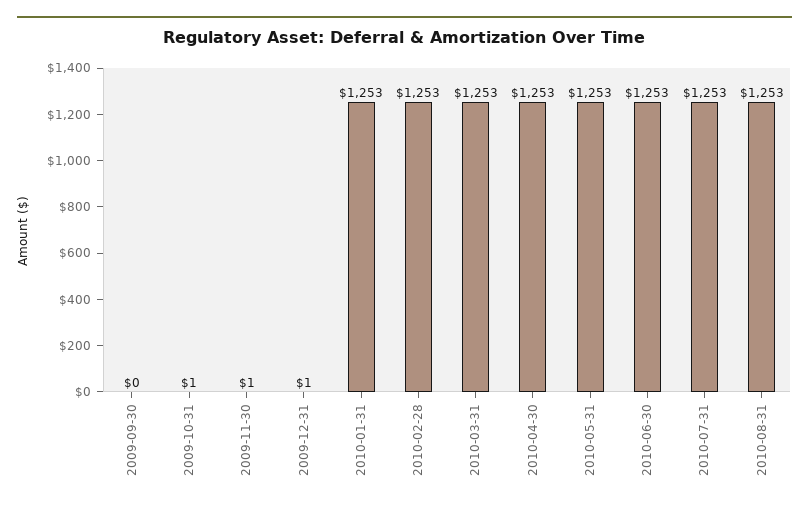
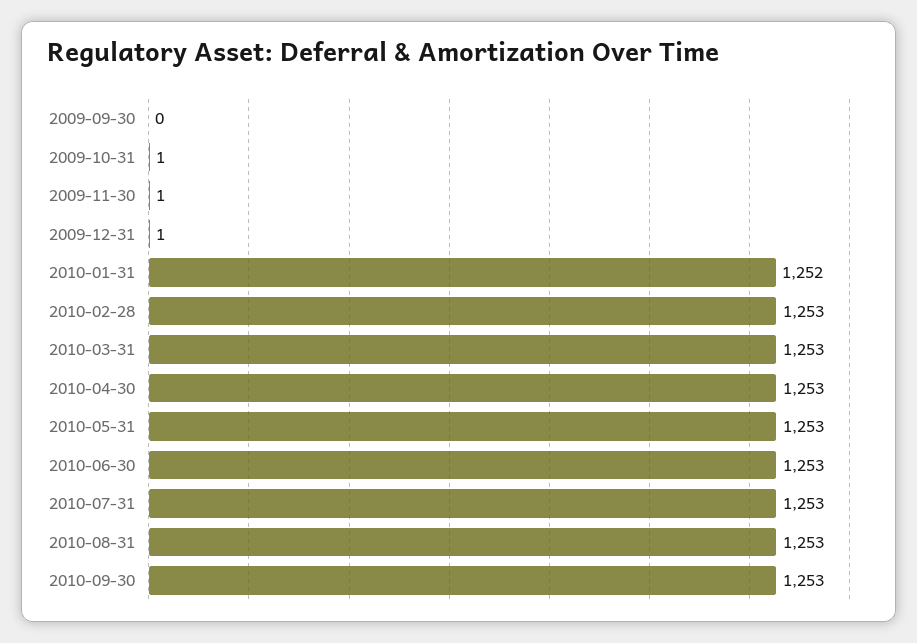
2010-01-31: 1253 -> 1252
2010-09-30: none -> 1253

